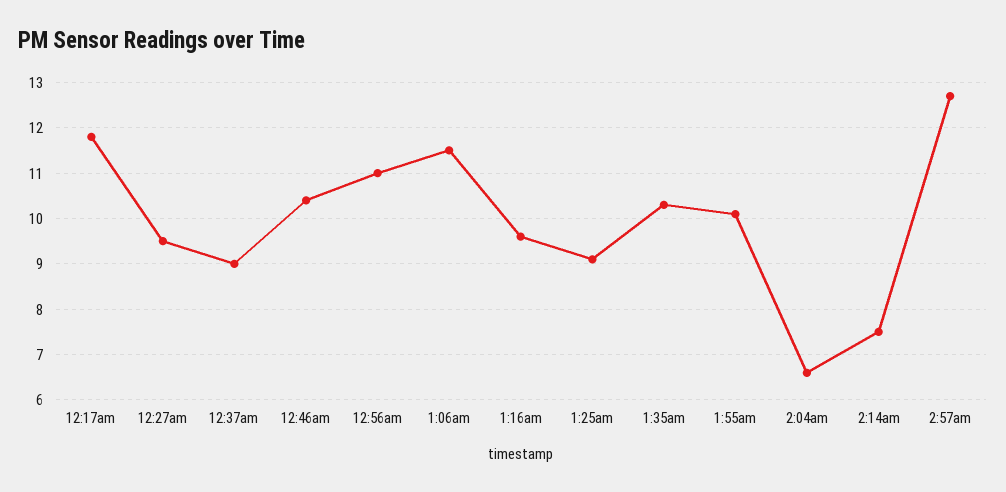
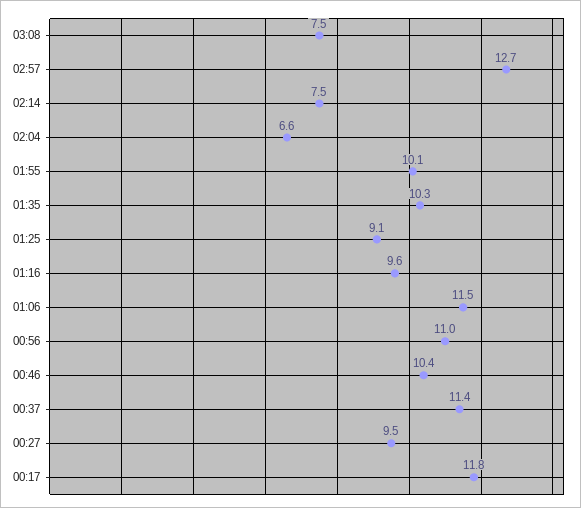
12:37am: 9 -> 11.4
03:08: none -> 7.5

